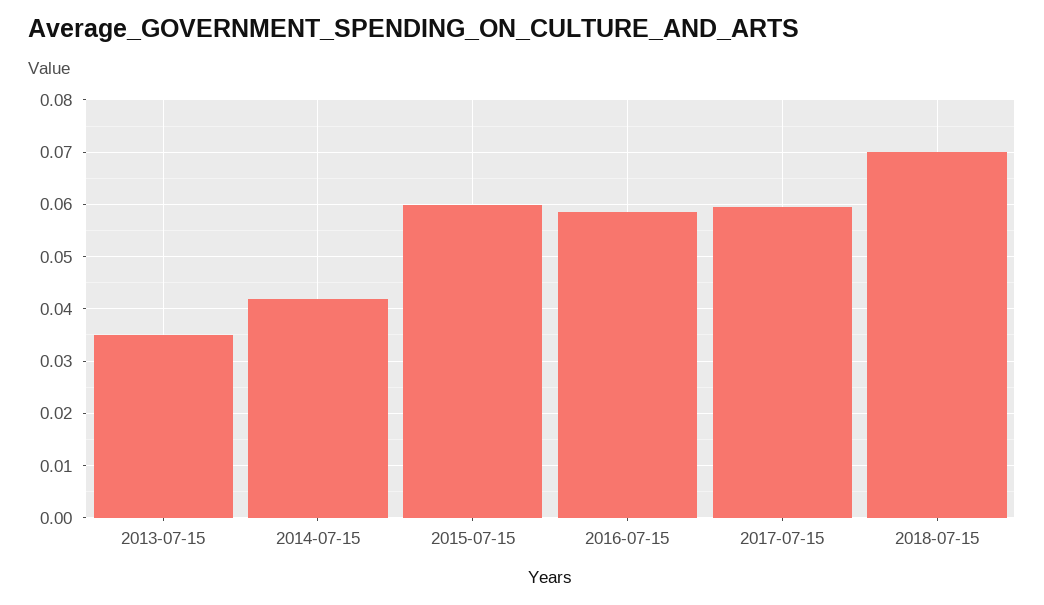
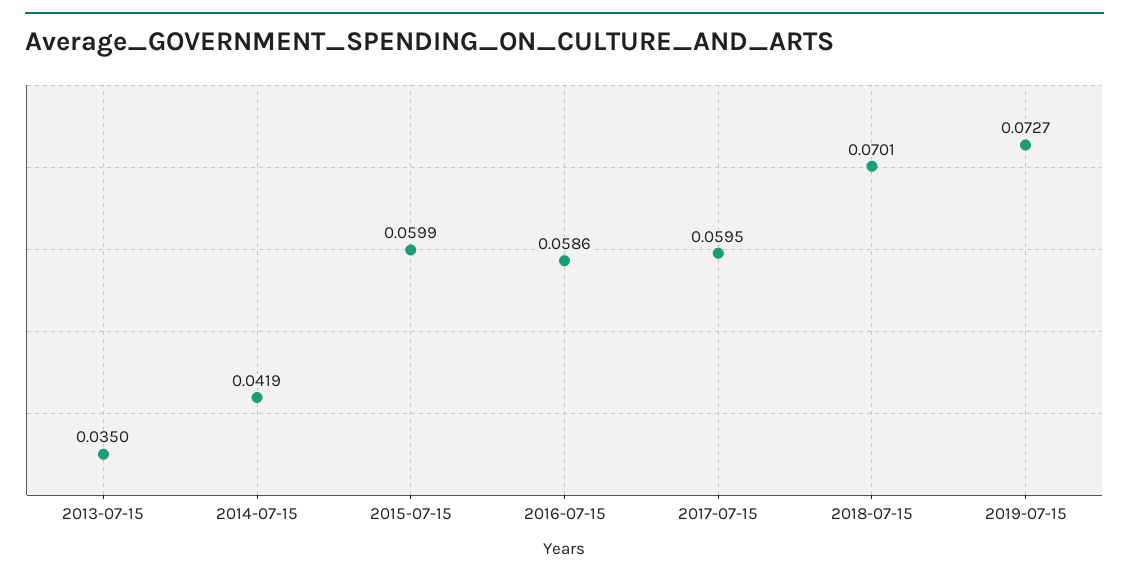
2019-07-15: none -> 0.0727

